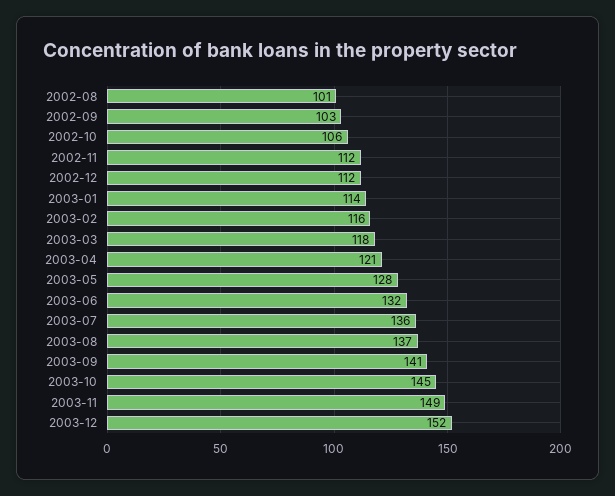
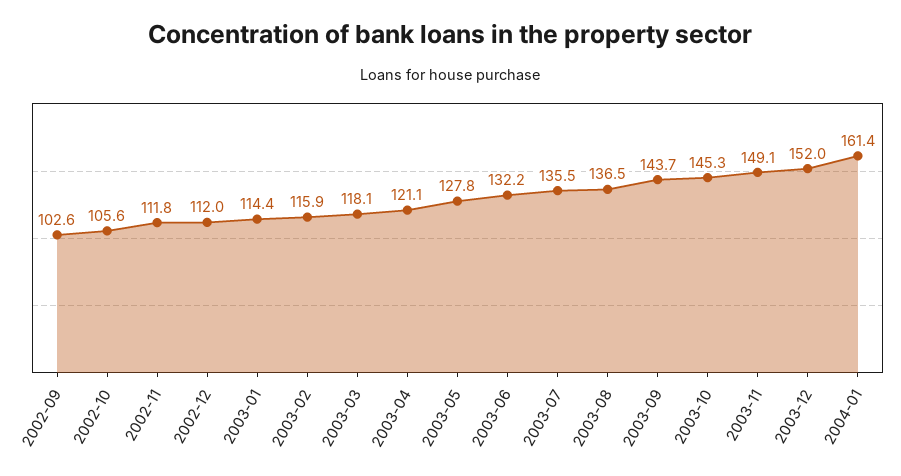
2002-08: 101 -> none
2003-09: 141 -> 143.7
2004-01: none -> 161.4

